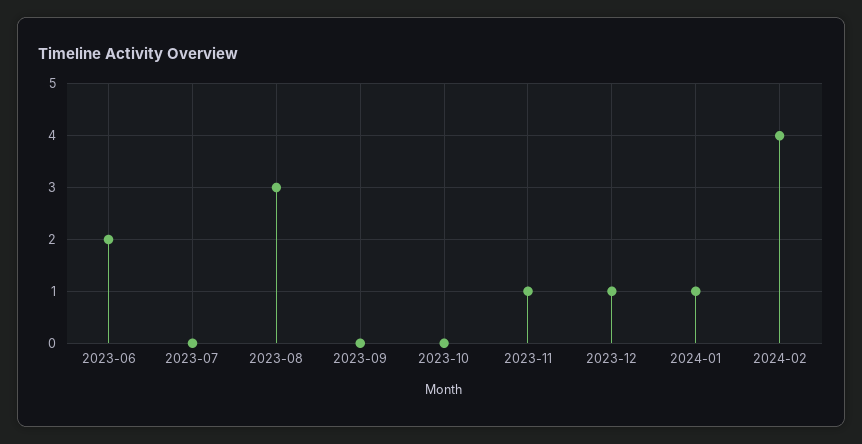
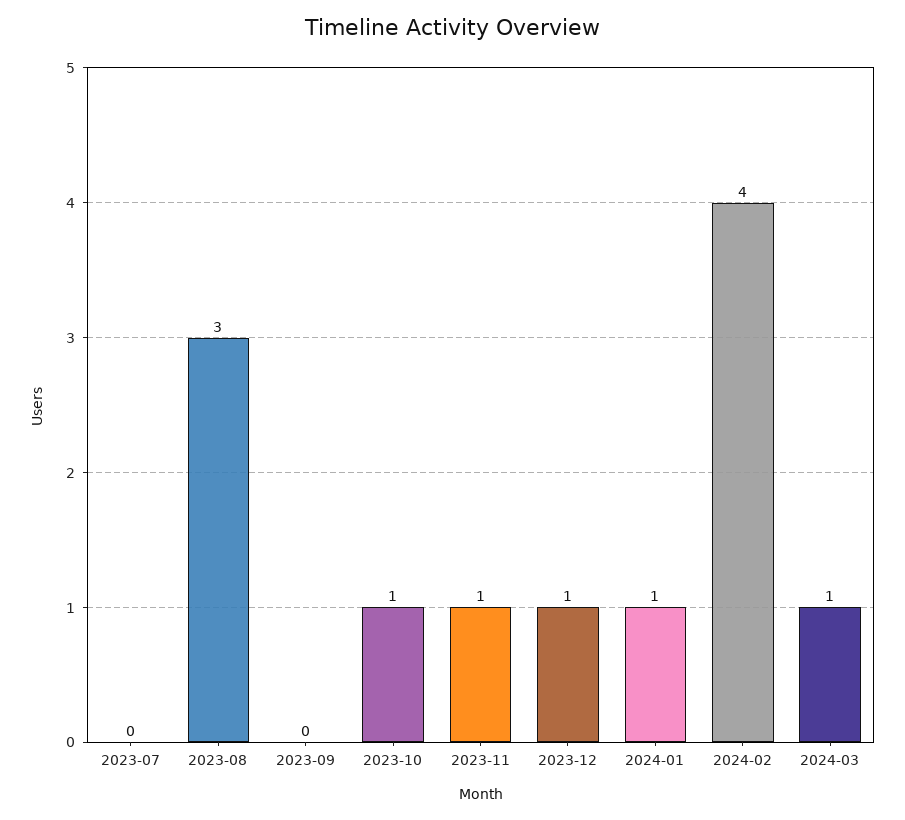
2023-06: 2 -> none
2023-10: 0 -> 1
2024-03: none -> 1

